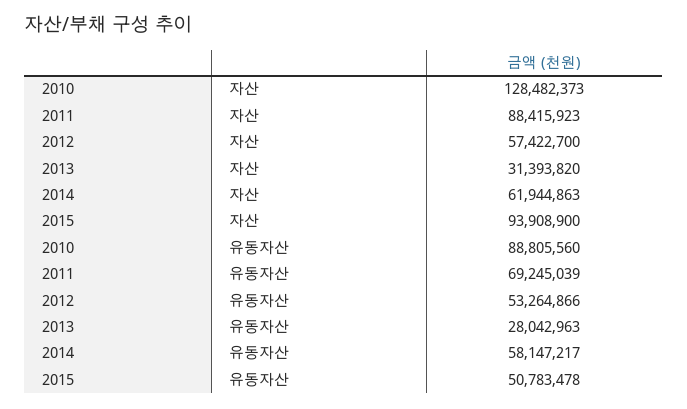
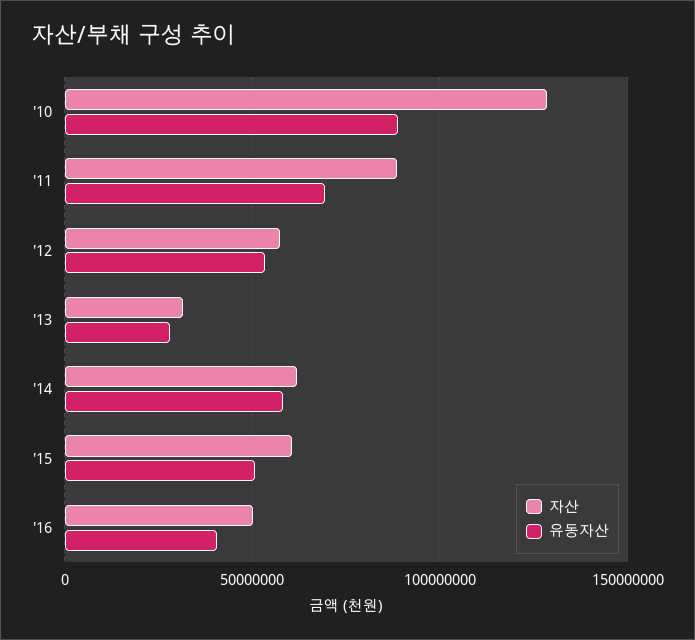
자산, 2015: 93908900 -> 60000000
자산, '16: none -> 50000000
유동자산, '16: none -> 40000000

